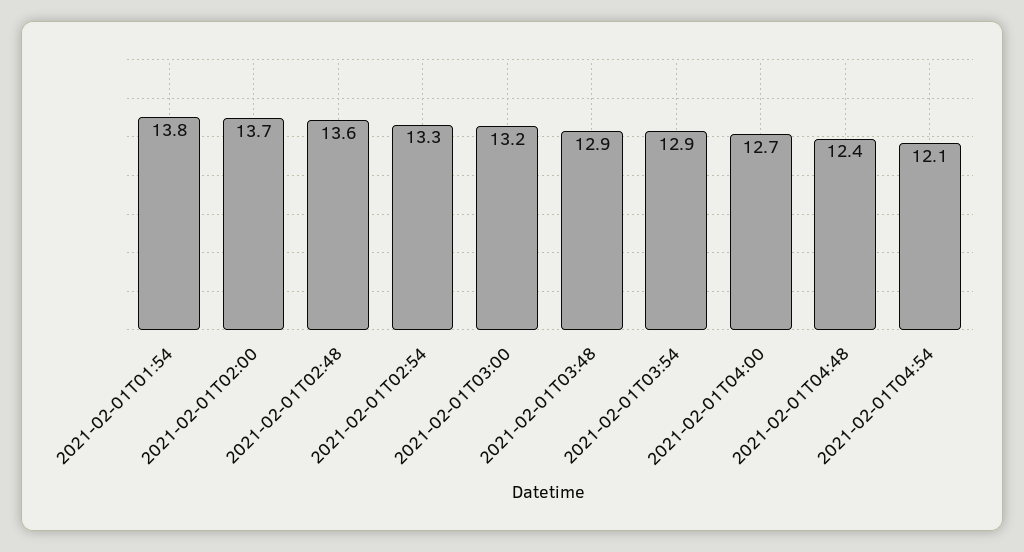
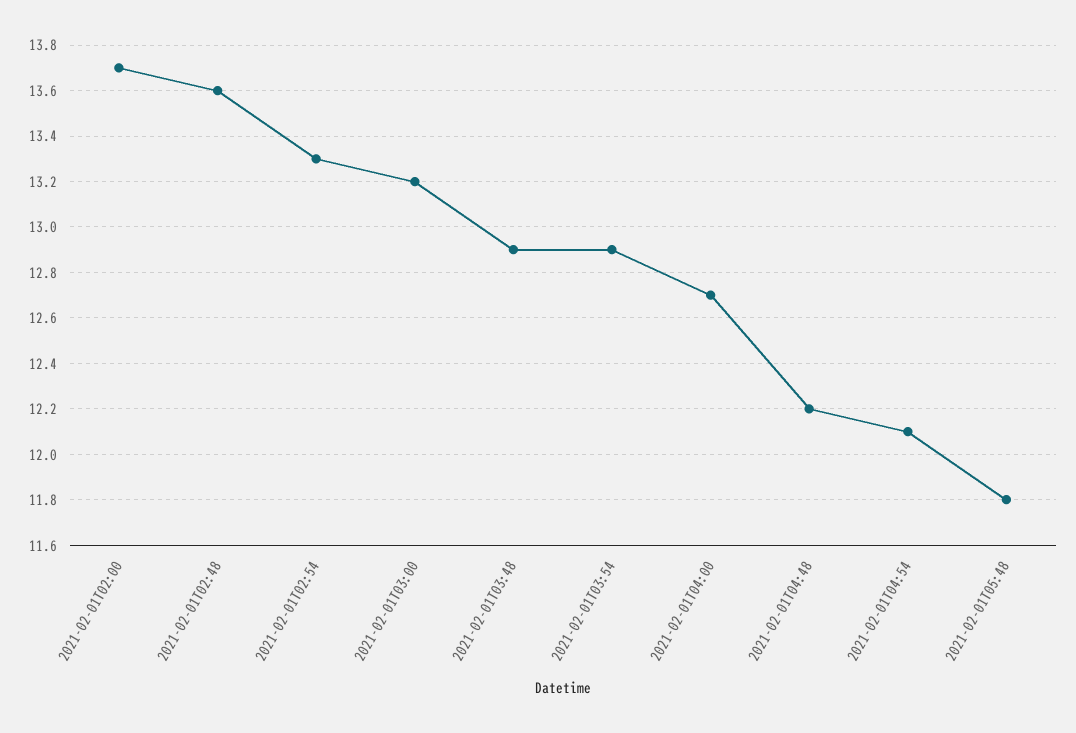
2021-02-01T01:54: 13.8 -> none
2021-02-01T04:48: 12.4 -> 12.2
2021-02-01T05:48: none -> 11.8

